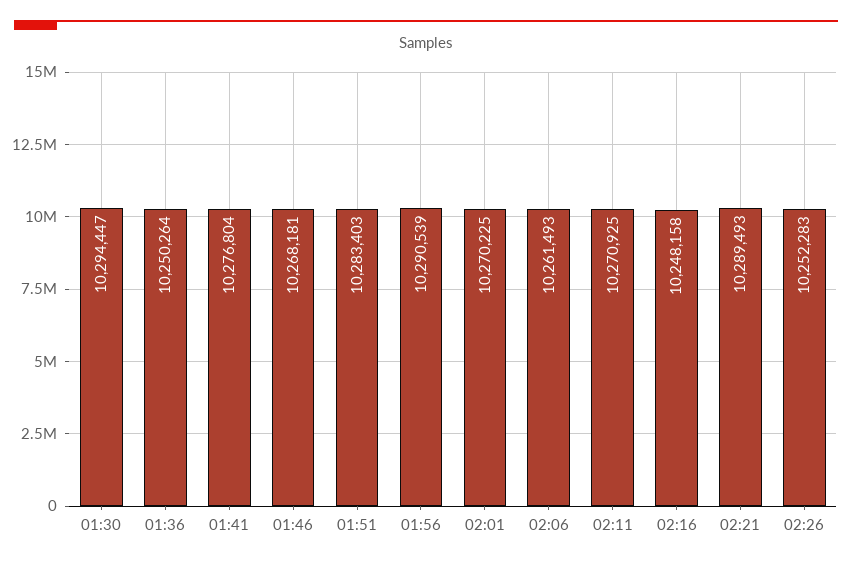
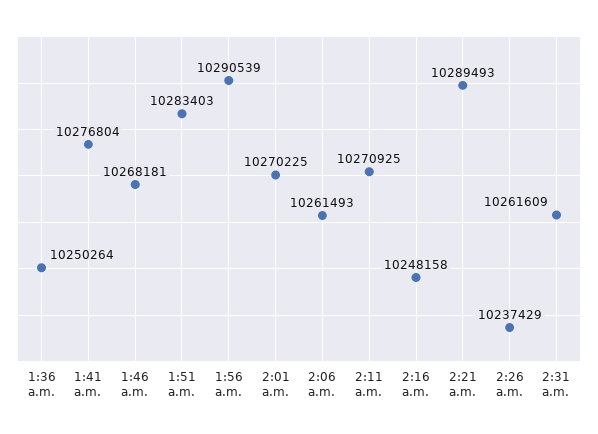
01:30: 10294447 -> none
02:26: 10252283 -> 10237429
2:31 a.m.: none -> 10261609

